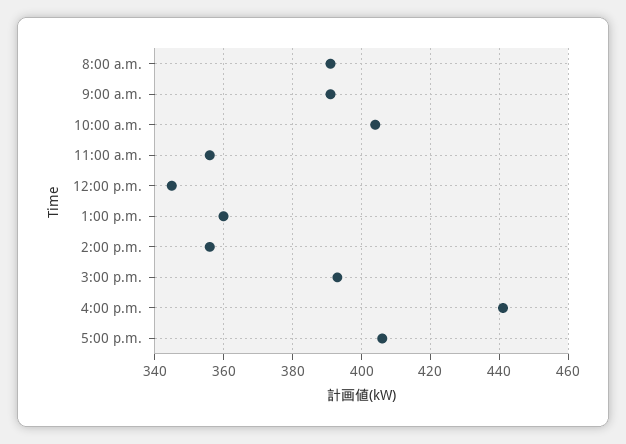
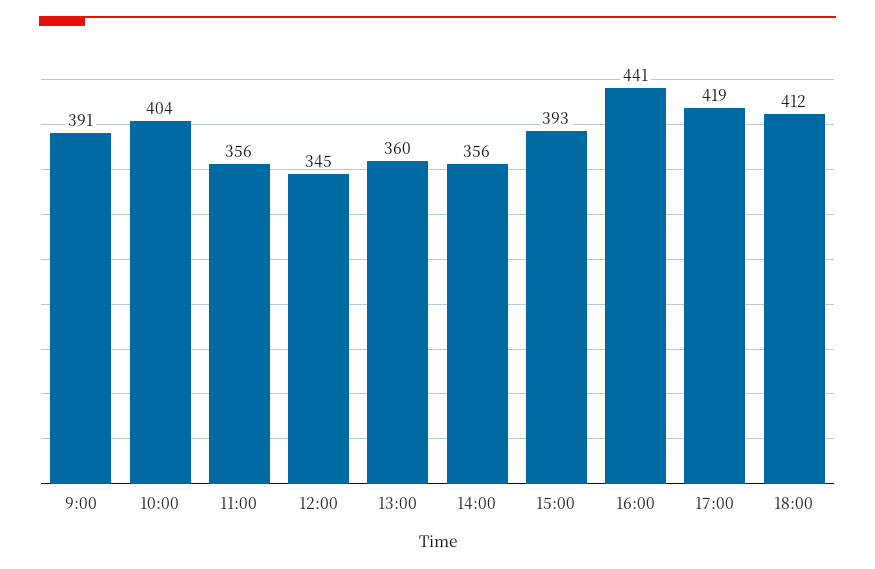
8:00 a.m.: 390 -> none
5:00 p.m.: 405 -> 419
18:00: none -> 412

